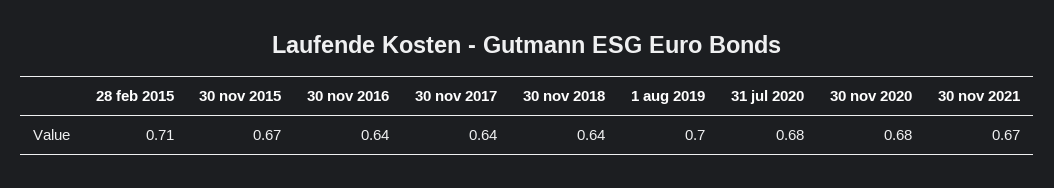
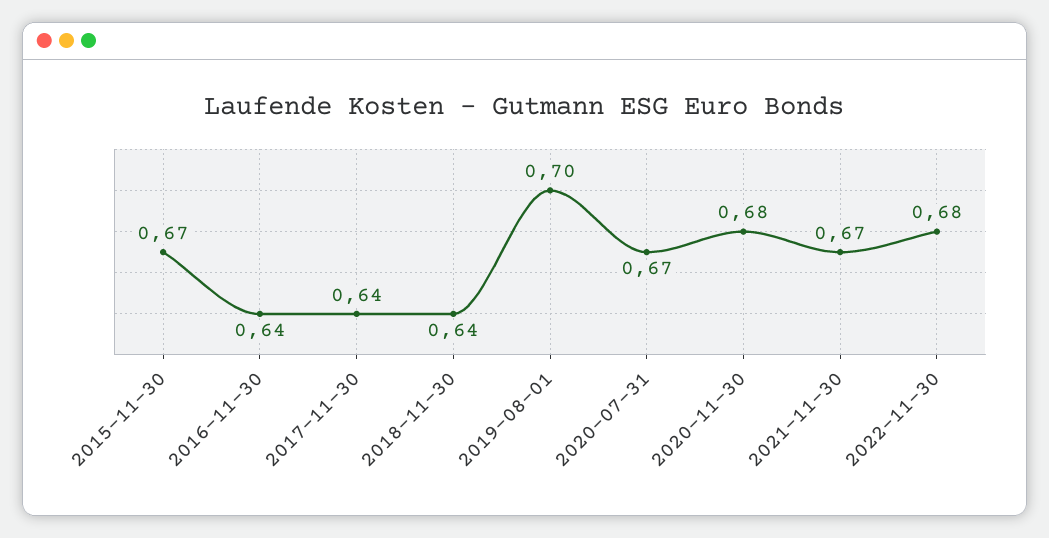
28 feb 2015: 0.71 -> none
31 jul 2020: 0.68 -> 0.67
2022-11-30: none -> 0.68

